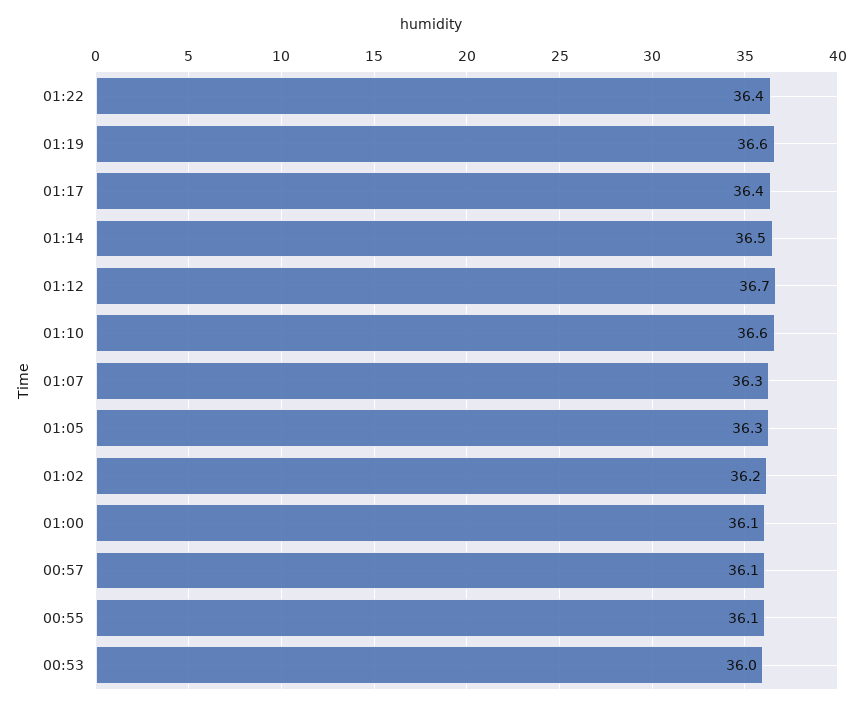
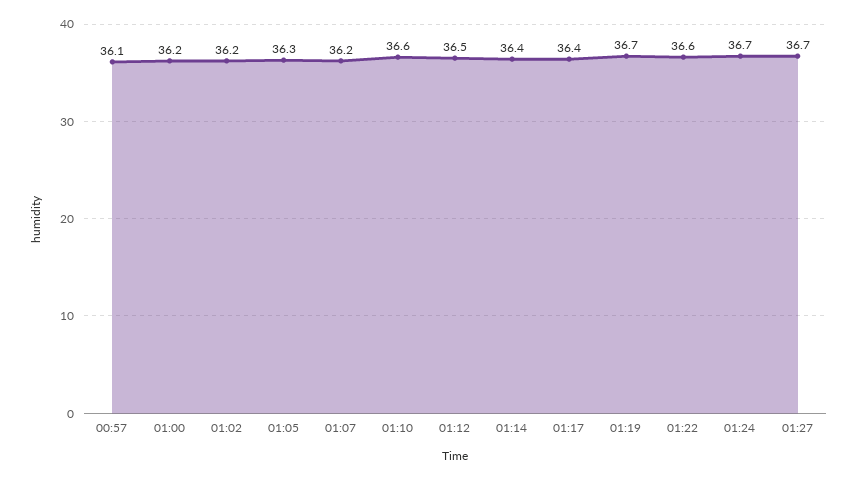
01:22: 36.4 -> 36.6
01:19: 36.6 -> 36.7
01:14: 36.5 -> 36.4
01:12: 36.7 -> 36.5
01:07: 36.3 -> 36.2
01:00: 36.1 -> 36.2
00:55: 36.1 -> none
00:53: 36 -> none
01:24: none -> 36.7
01:27: none -> 36.7

